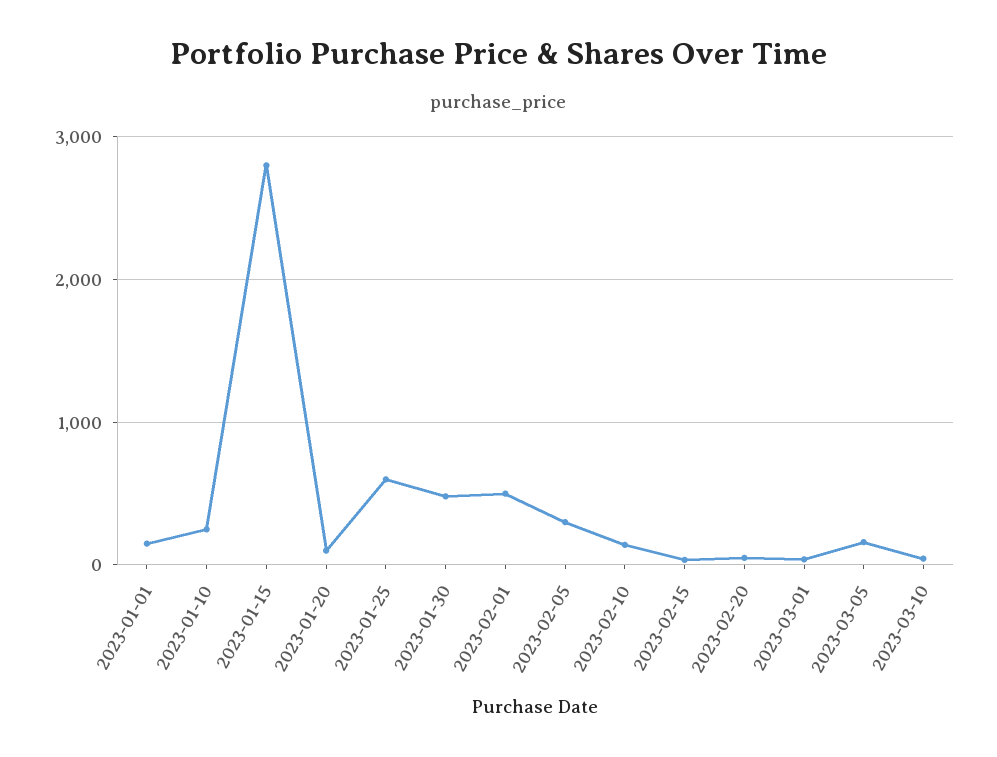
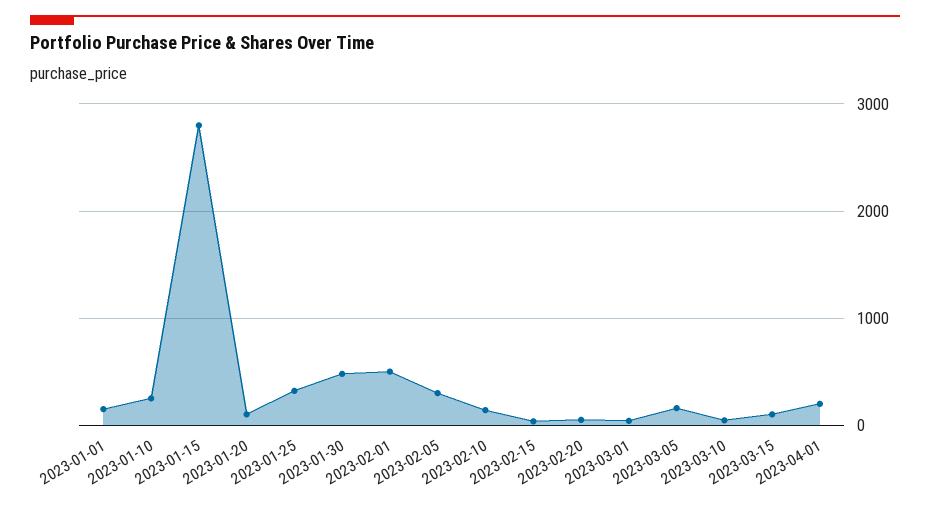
2023-01-25: 600 -> 300
2023-03-15: none -> 100
2023-04-01: none -> 200

